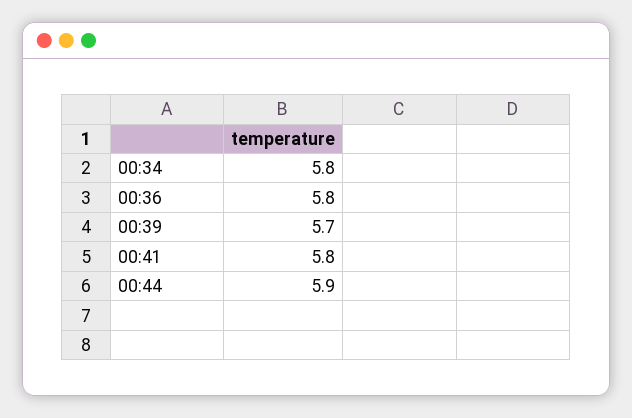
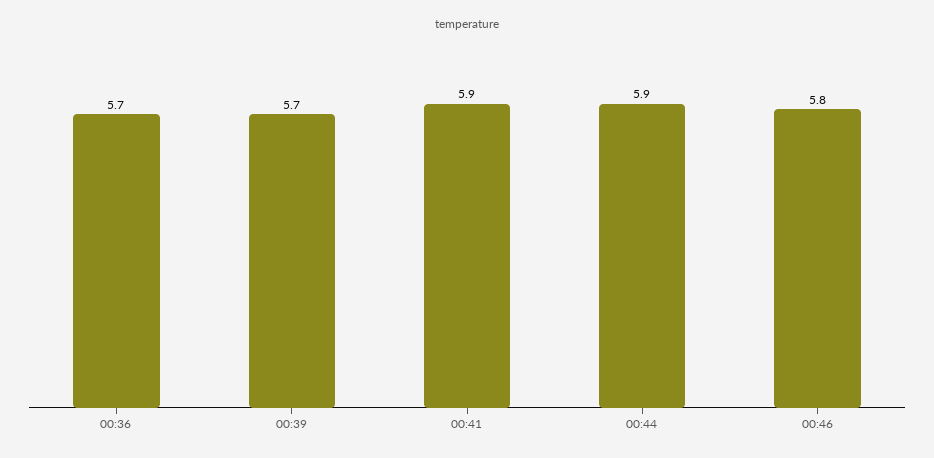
00:34: 5.8 -> none
00:36: 5.8 -> 5.7
00:41: 5.8 -> 5.9
00:46: none -> 5.8

